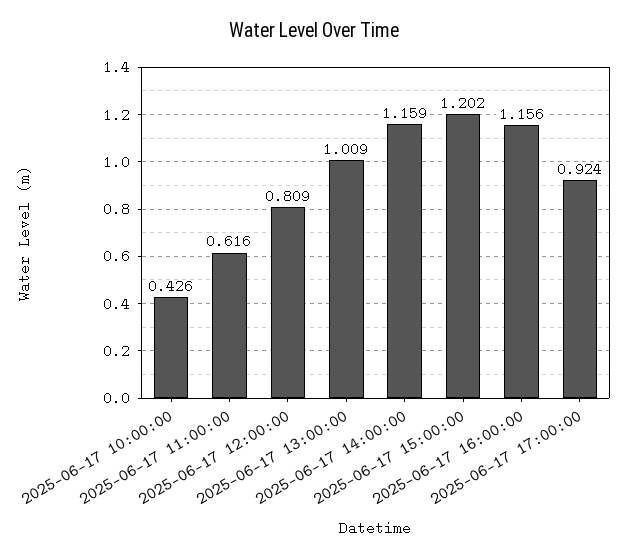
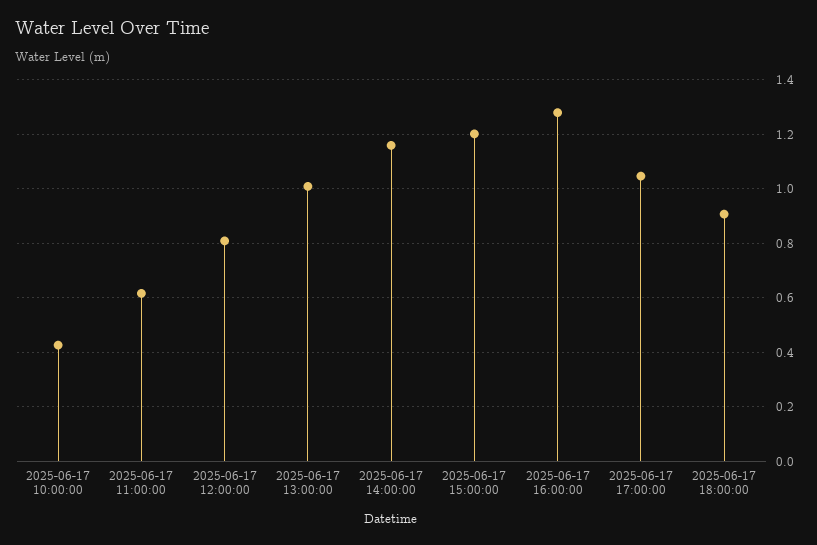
2025-06-17 16:00:00: 1.156 -> 1.275
2025-06-17 17:00:00: 0.924 -> 1.05
2025-06-17 18:00:00: none -> 0.9

